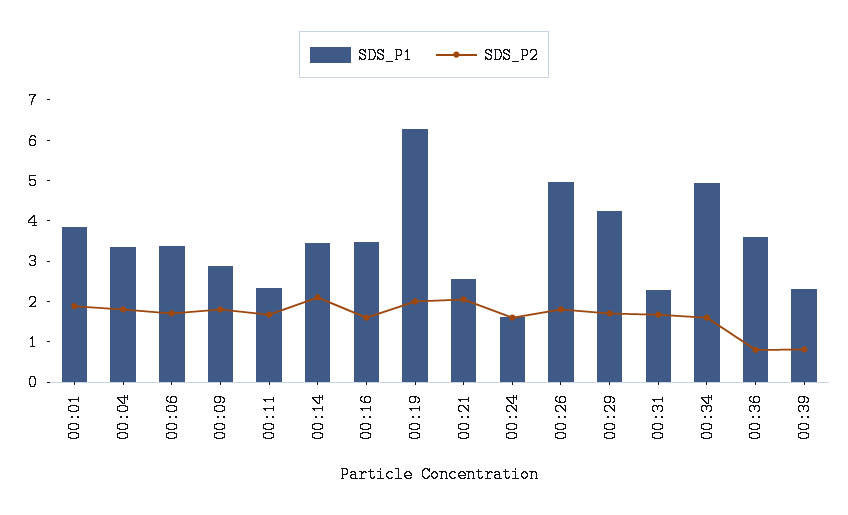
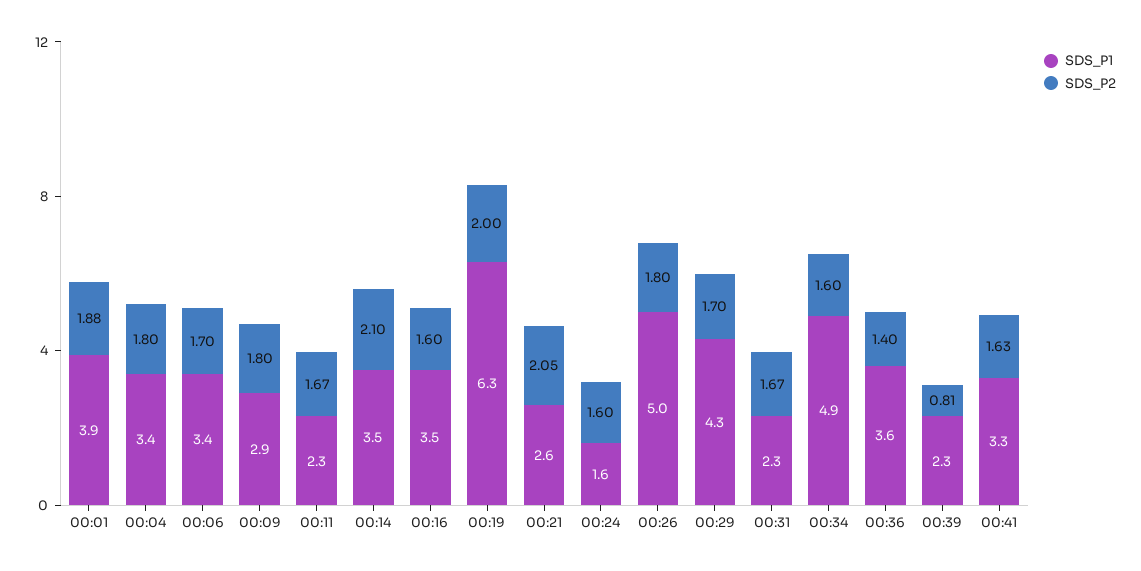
SDS_P2, 00:36: 0.8 -> 1.4
SDS_P1, 00:41: none -> 3.3
SDS_P2, 00:41: none -> 1.63

